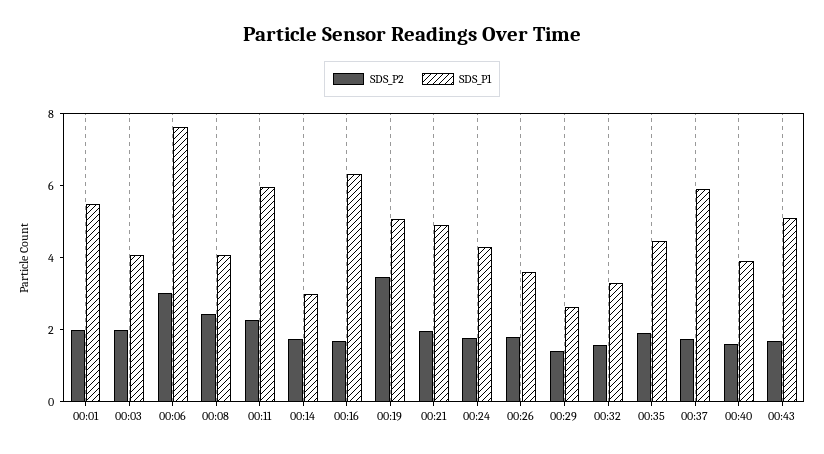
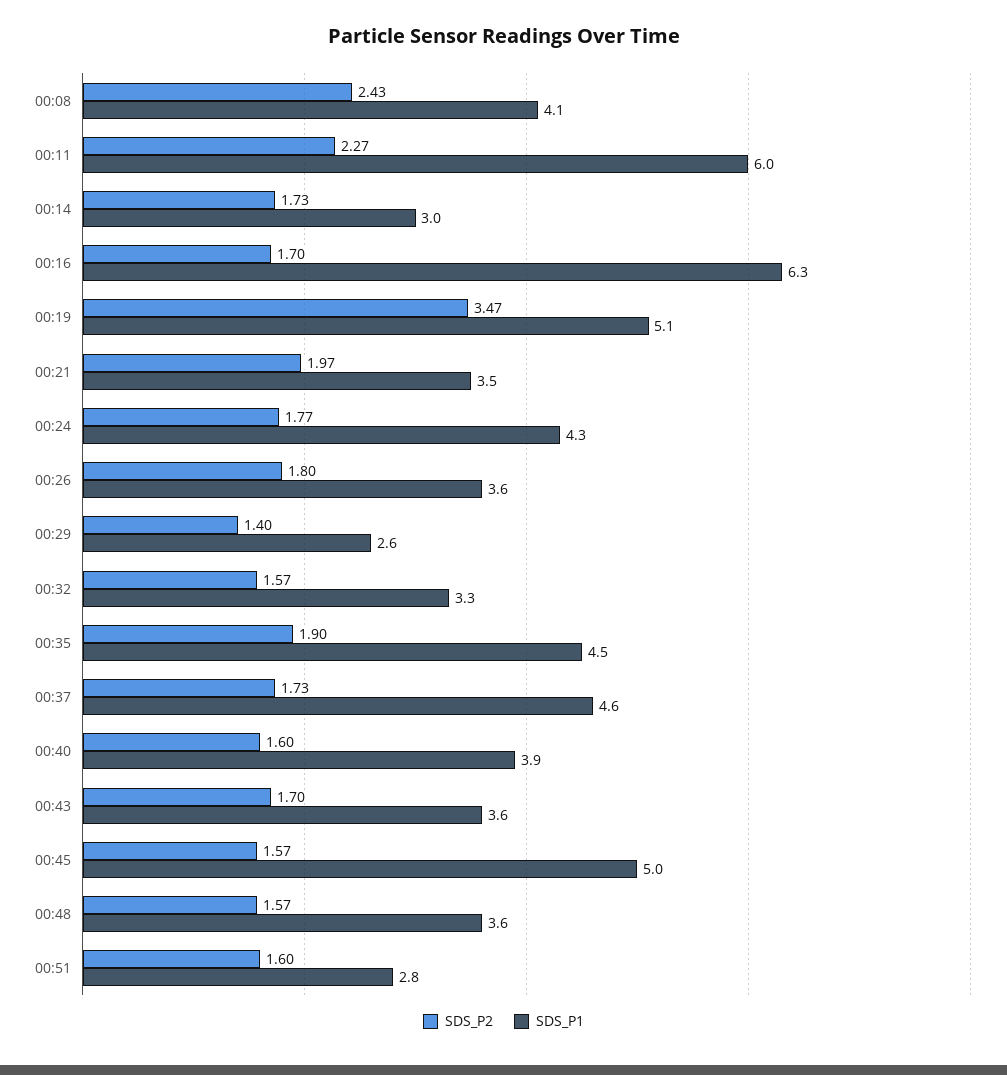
SDS_P2, 00:01: 2 -> none
SDS_P1, 00:01: 5.5 -> none
SDS_P2, 00:03: 2 -> none
SDS_P1, 00:03: 4 -> none
SDS_P2, 00:06: 3 -> none
SDS_P1, 00:06: 7.5 -> none
SDS_P1, 00:21: 5 -> 3.5
SDS_P1, 00:37: 6 -> 4.6
SDS_P1, 00:43: 5 -> 3.6
SDS_P2, 00:45: none -> 1.57
SDS_P1, 00:45: none -> 5
SDS_P2, 00:48: none -> 1.57
SDS_P1, 00:48: none -> 3.6
SDS_P2, 00:51: none -> 1.6
SDS_P1, 00:51: none -> 2.8

